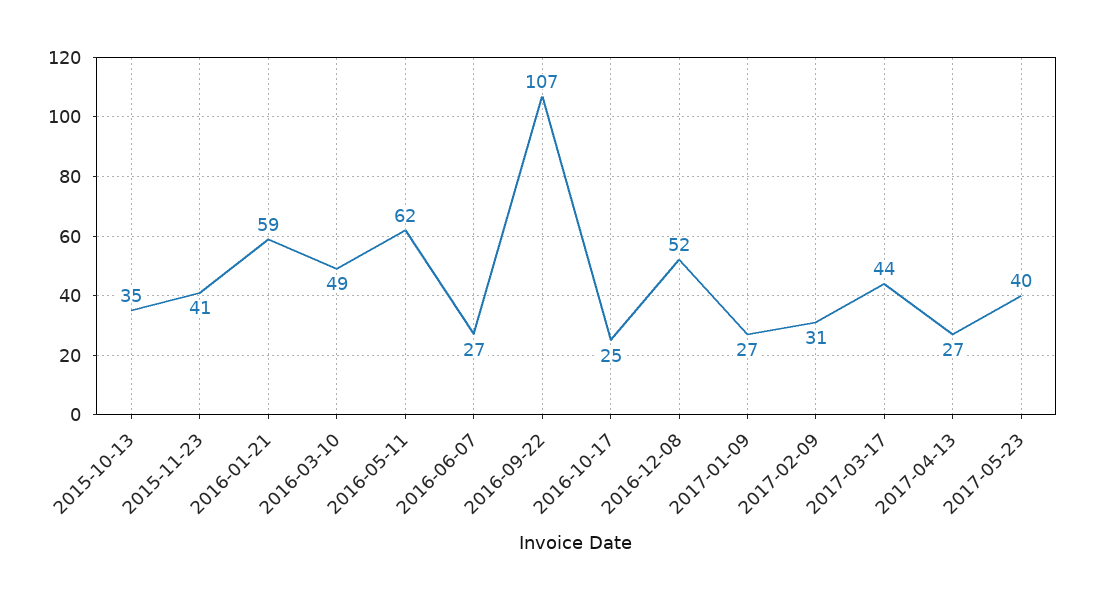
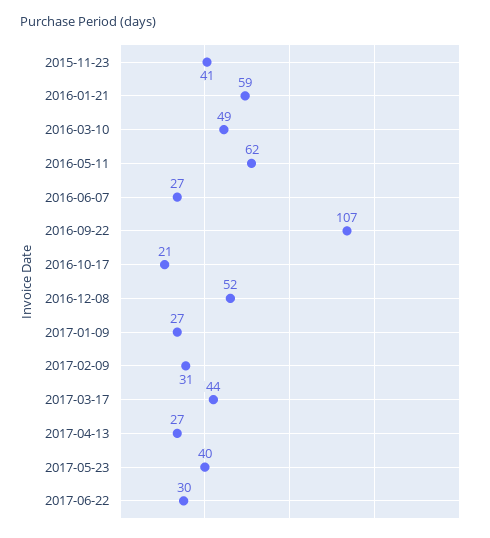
2015-10-13: 35 -> none
2016-10-17: 25 -> 21
2017-06-22: none -> 30

